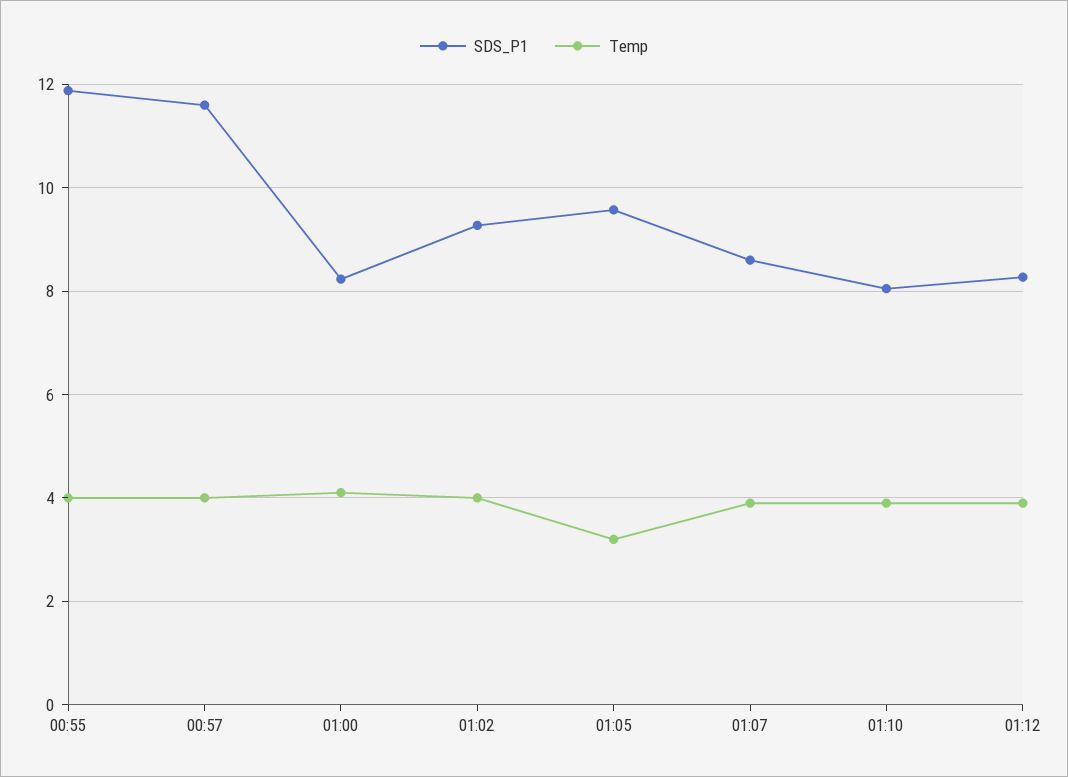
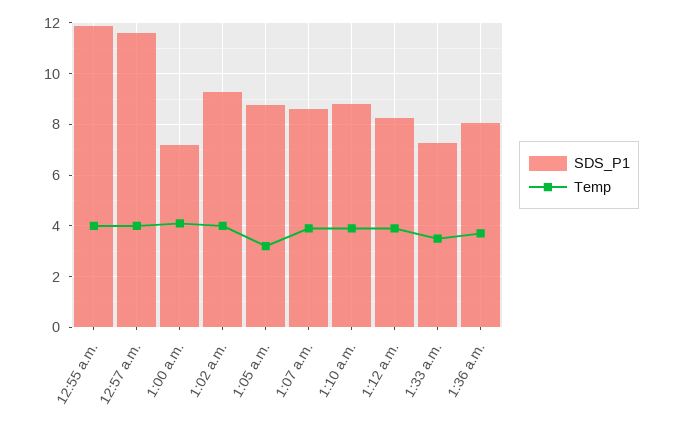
SDS_P1, 01:00: 8.2 -> 7.25
SDS_P1, 01:05: 9.6 -> 8.75
SDS_P1, 01:10: 8 -> 8.75
SDS_P1, 1:33 a.m.: none -> 7.25
Temp, 1:33 a.m.: none -> 3.5
SDS_P1, 1:36 a.m.: none -> 8
Temp, 1:36 a.m.: none -> 3.75

